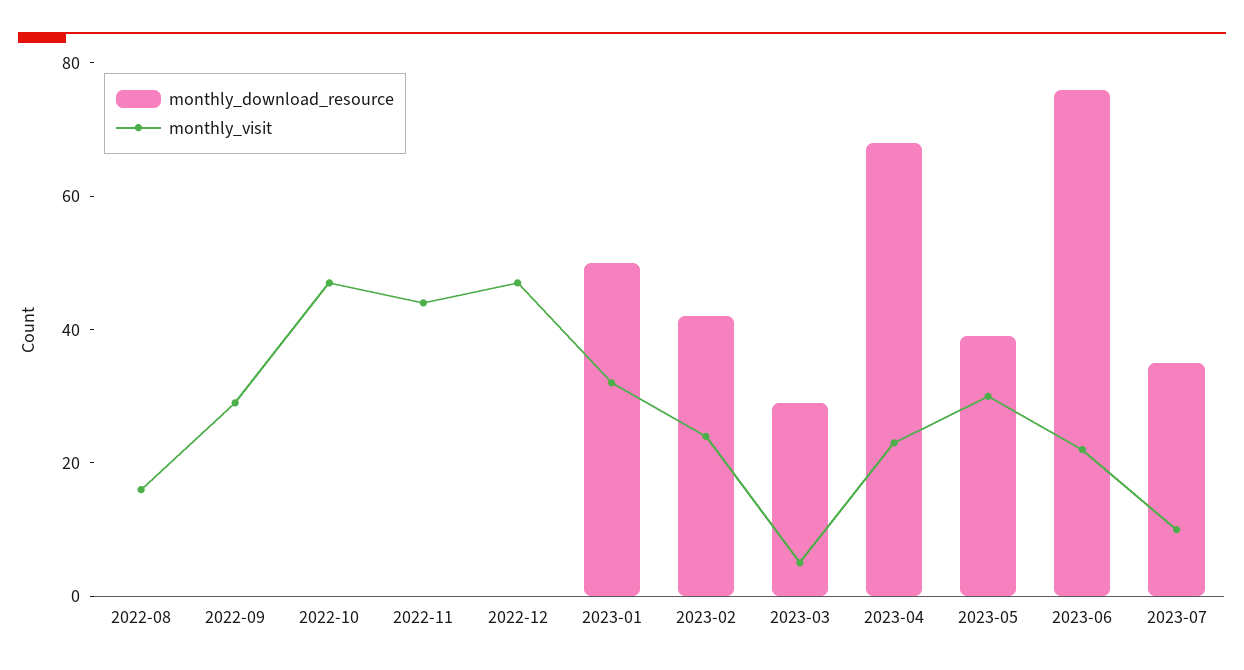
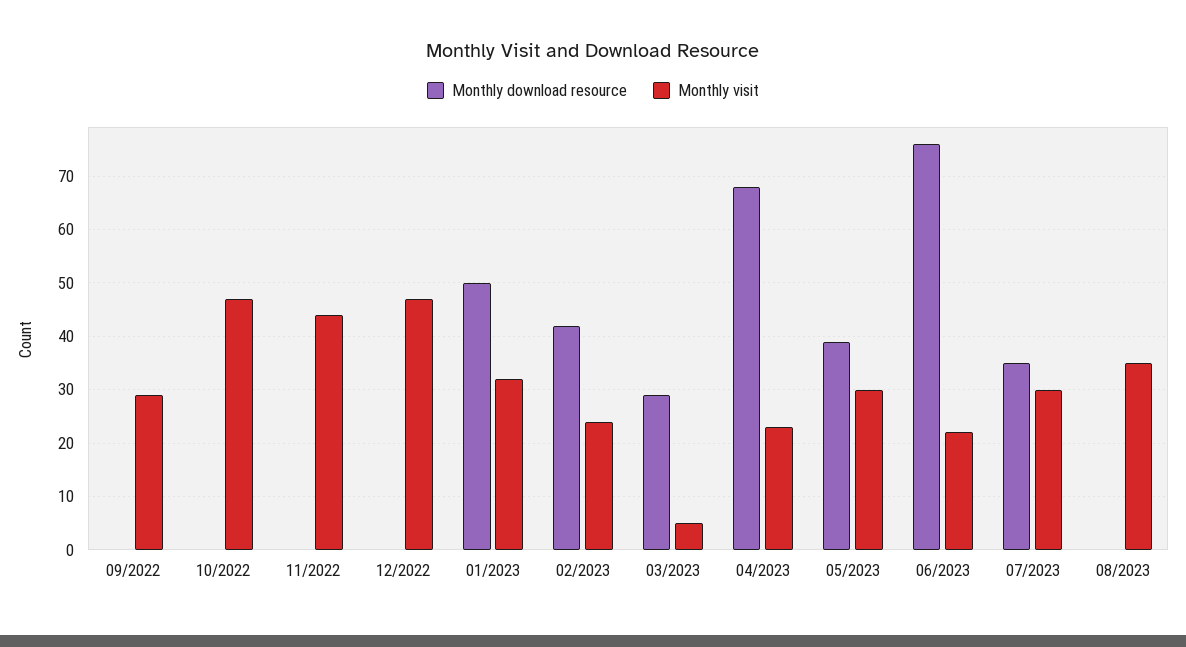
monthly_download_resource, 2022-08: 0 -> none
monthly_visit, 2022-08: 15 -> none
monthly_visit, 2023-07: 10 -> 30
monthly_download_resource, 08/2023: none -> 0
monthly_visit, 08/2023: none -> 35

